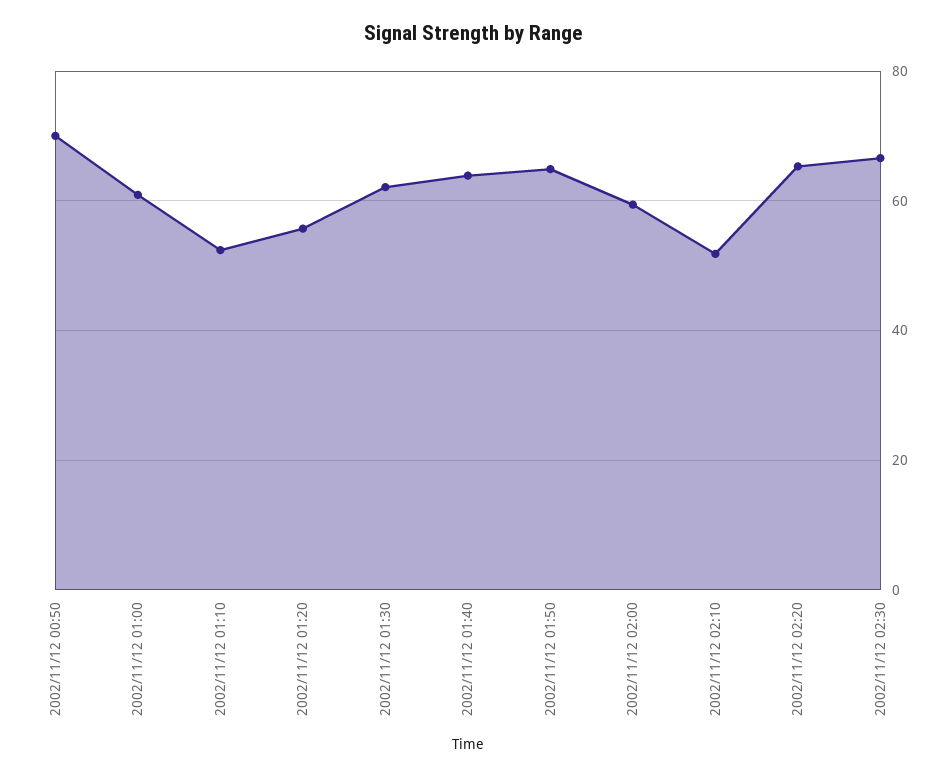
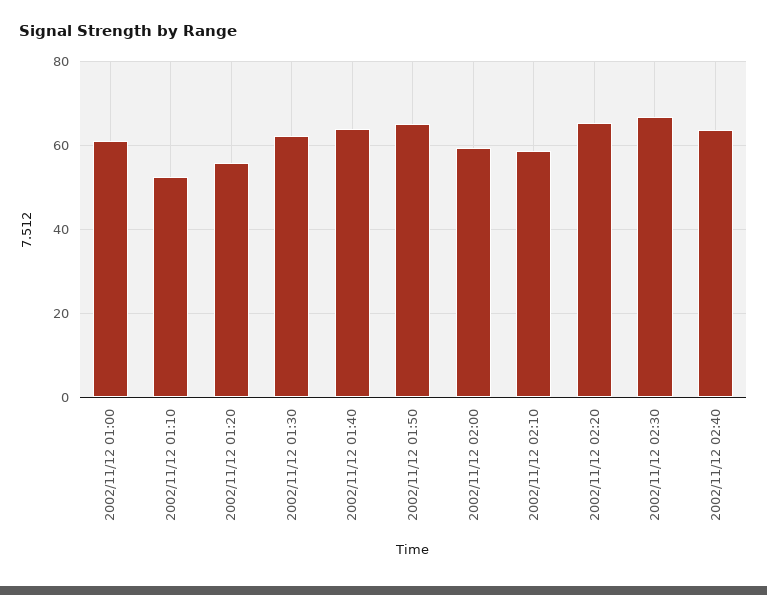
2002/11/12 00:50: 70 -> none
2002/11/12 02:10: 52 -> 58
2002/11/12 02:40: none -> 64

